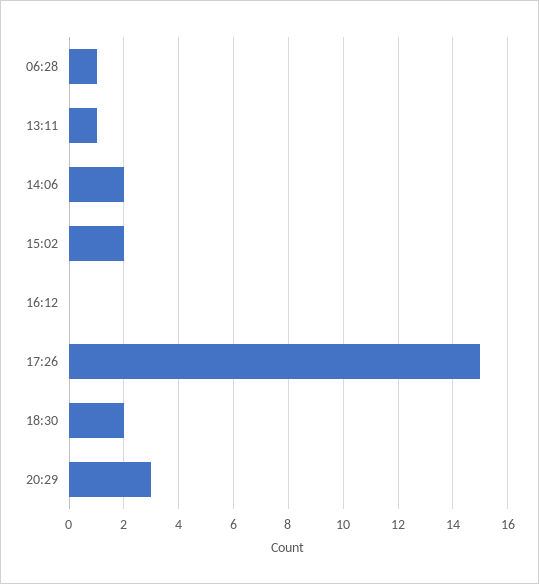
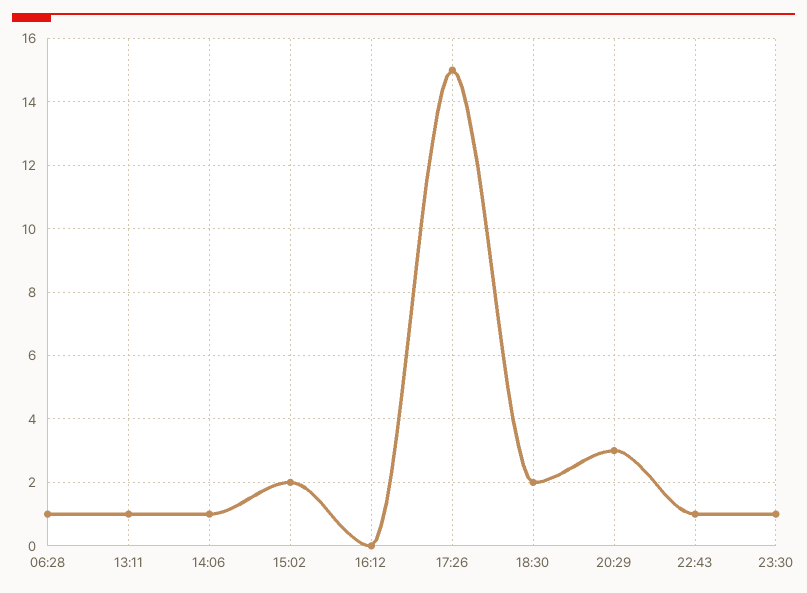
14:06: 2 -> 1
22:43: none -> 1
23:30: none -> 1

